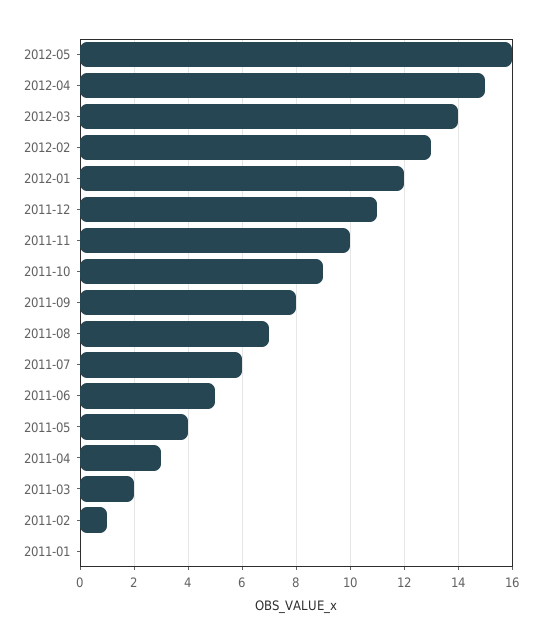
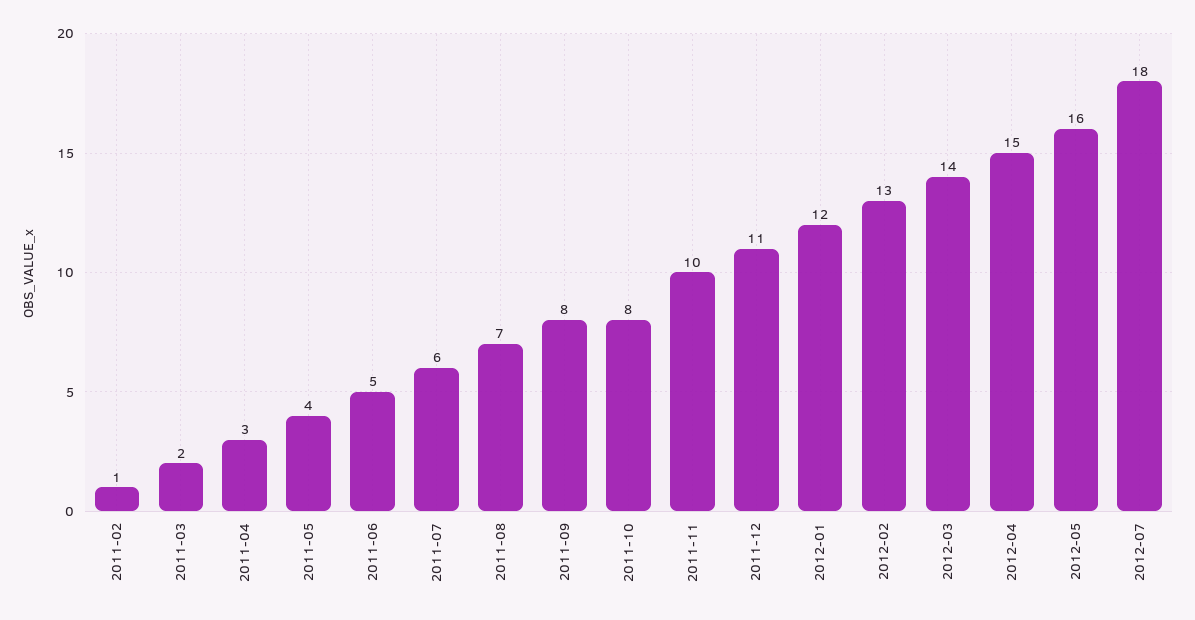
2011-10: 9 -> 8
2011-01: 0 -> none
2012-07: none -> 18

